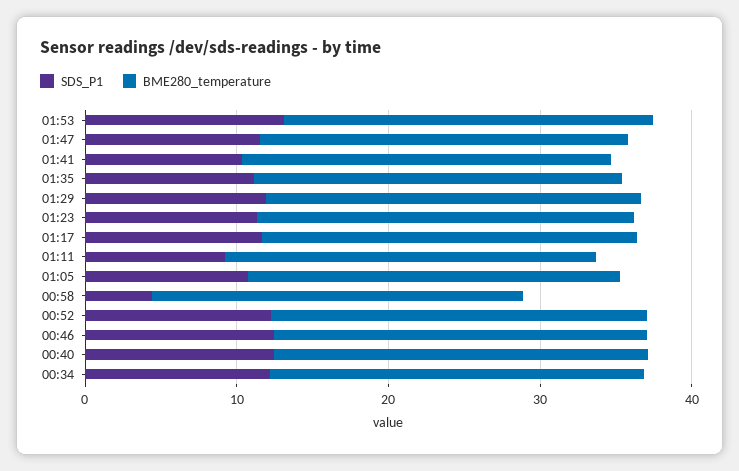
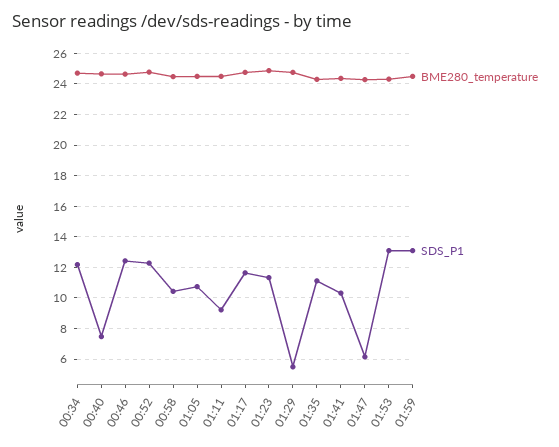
SDS_P1, 01:47: 12 -> 6
SDS_P1, 01:29: 12 -> 5.5
SDS_P1, 00:58: 4 -> 10.5
SDS_P1, 00:40: 12 -> 7.5
BME280_temperature, 01:59: none -> 24.5
SDS_P1, 01:59: none -> 13

